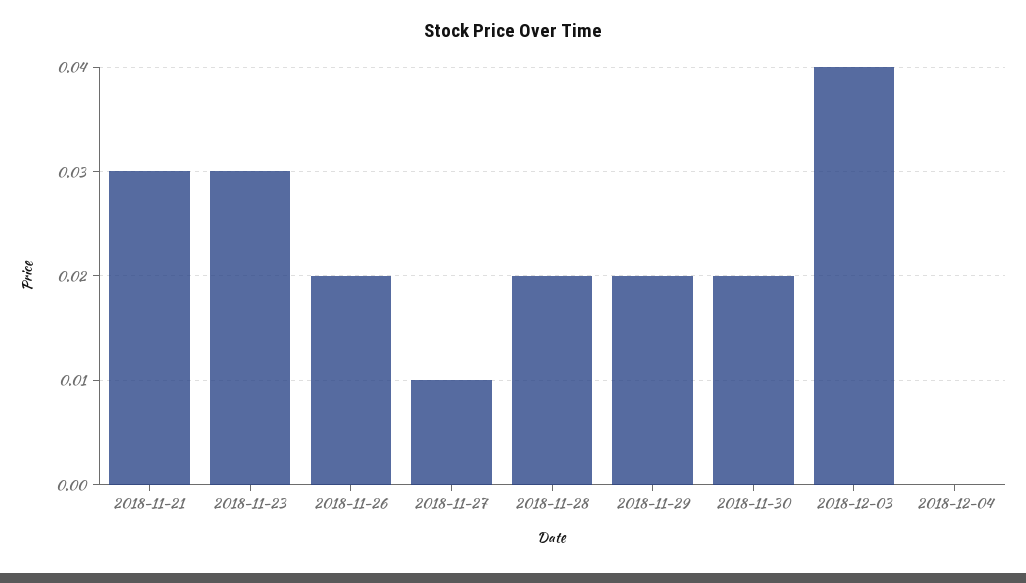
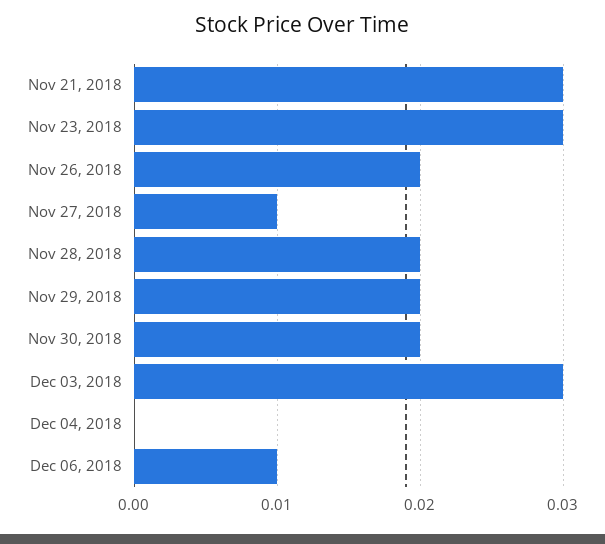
2018-12-03: 0.04 -> 0.03
Dec 06, 2018: none -> 0.01

